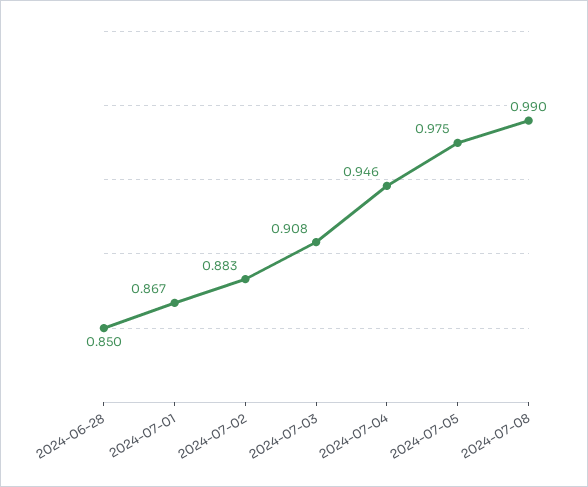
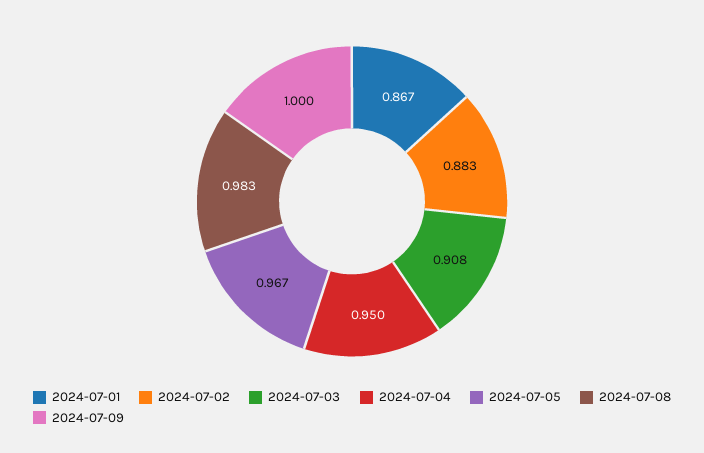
2024-06-28: 0.85 -> none
2024-07-04: 0.946 -> 0.95
2024-07-05: 0.975 -> 0.967
2024-07-08: 0.99 -> 0.983
2024-07-09: none -> 1

